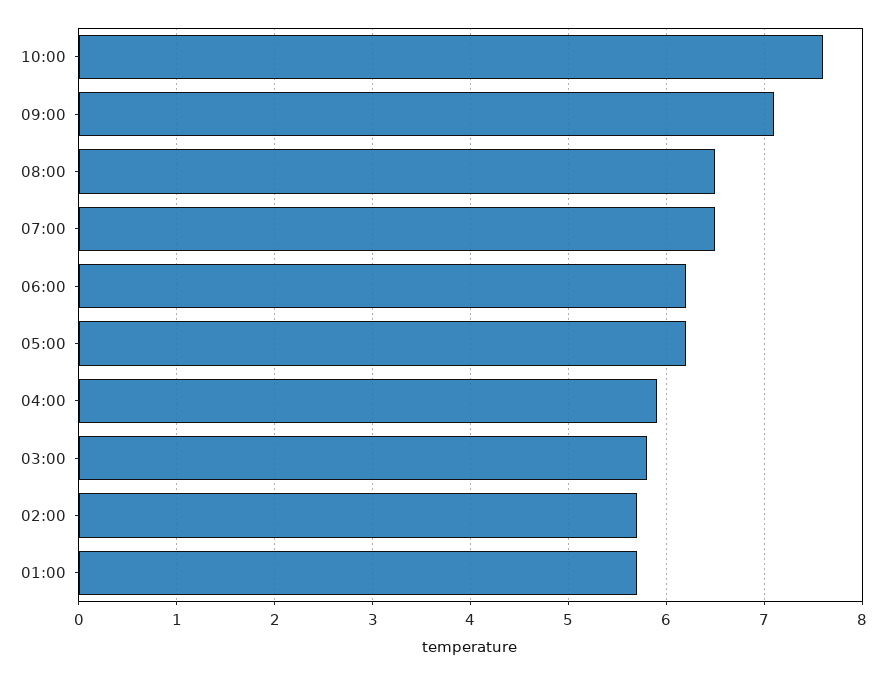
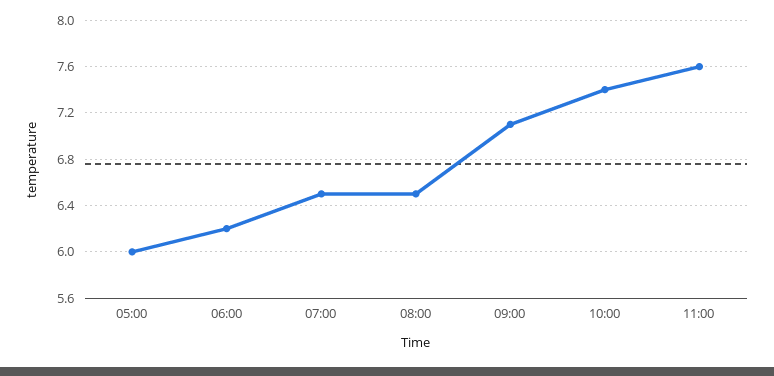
10:00: 7.6 -> 7.4
05:00: 6.2 -> 6
04:00: 5.9 -> none
03:00: 5.8 -> none
02:00: 5.7 -> none
01:00: 5.7 -> none
11:00: none -> 7.6

